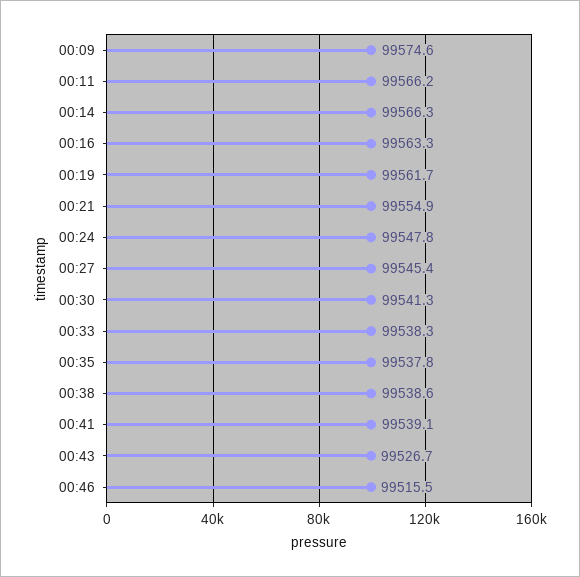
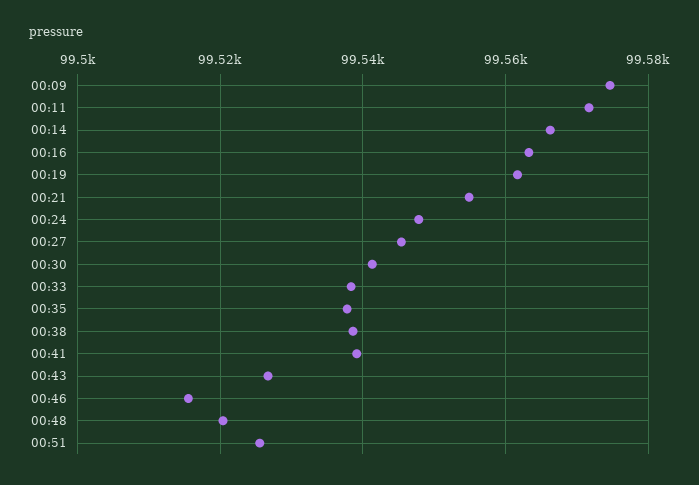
00:11: 99566.2 -> 99572
00:48: none -> 99520
00:51: none -> 99526

